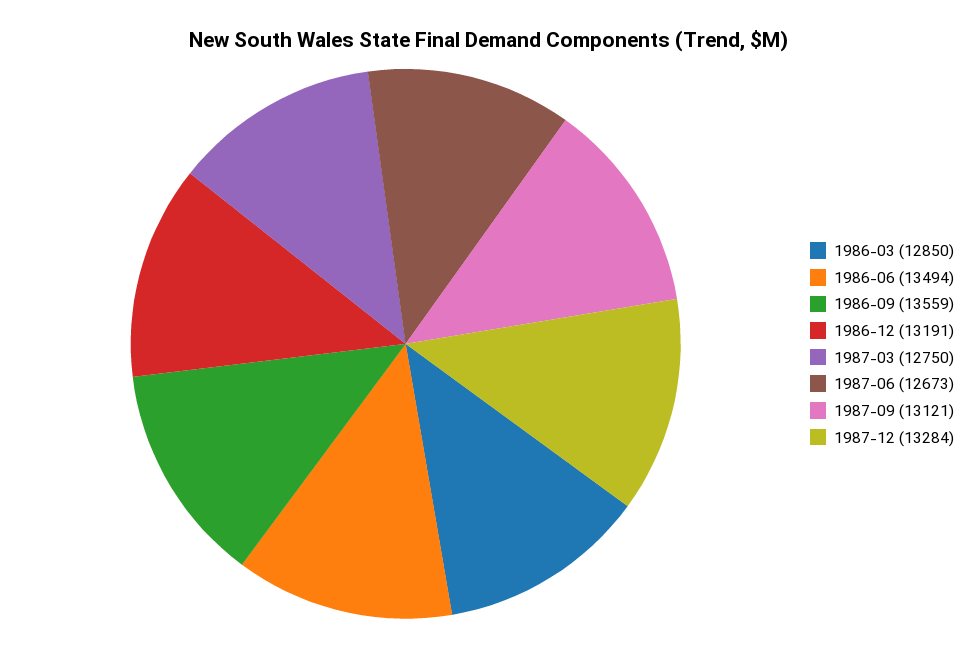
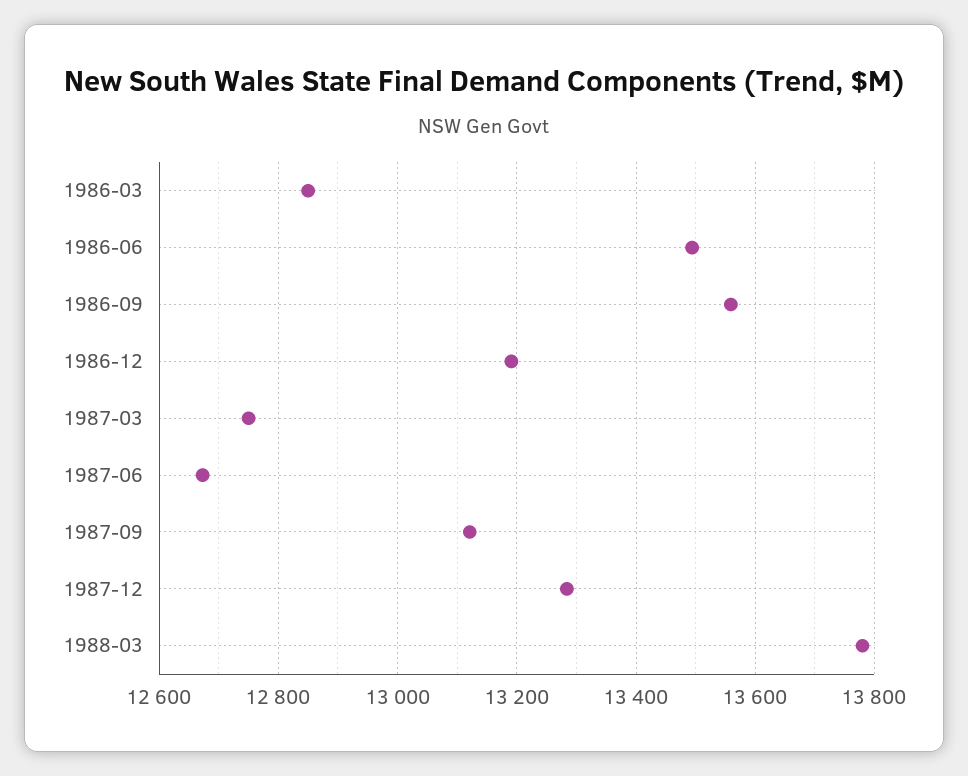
1988-03: none -> 13780

